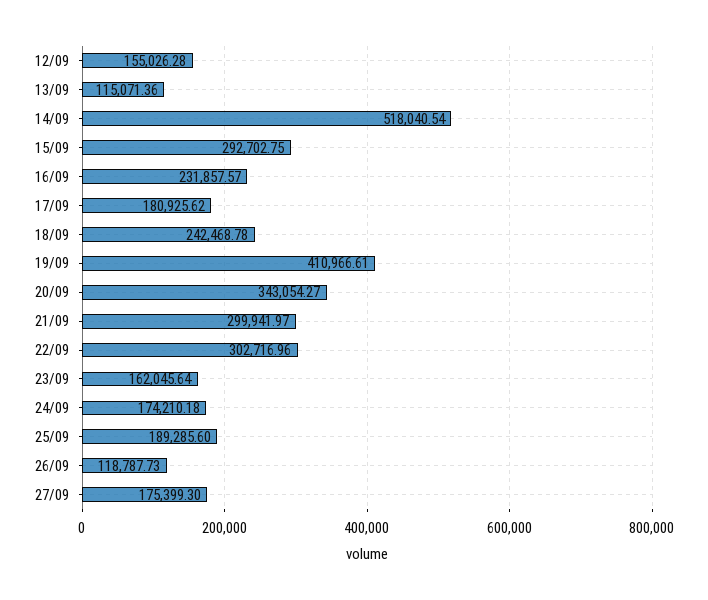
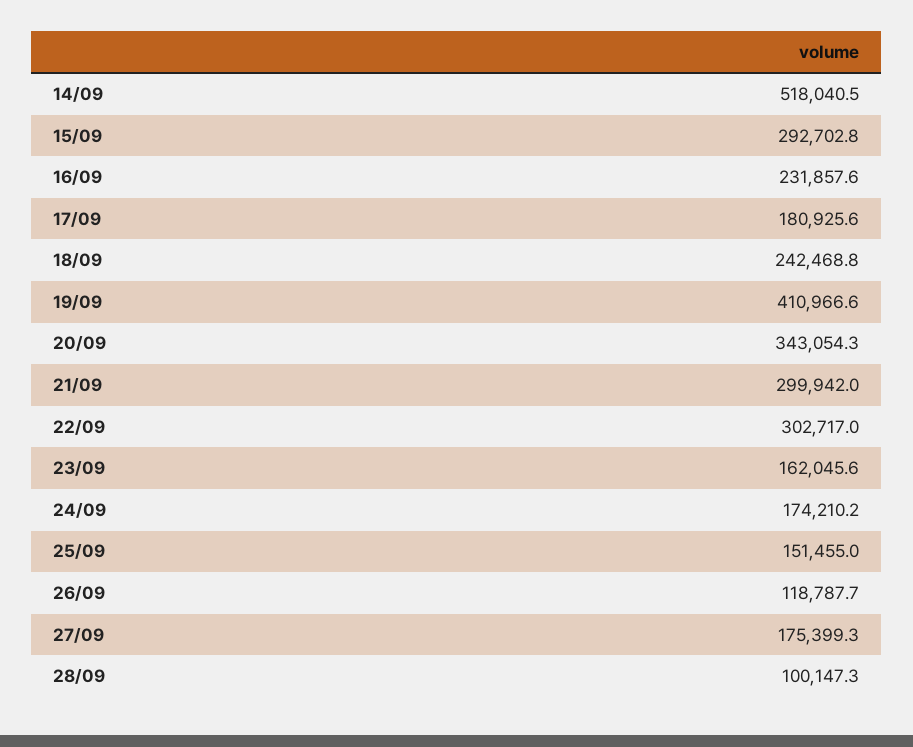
12/09: 155026.28 -> none
13/09: 115071.36 -> none
25/09: 189285.6 -> 151455
28/09: none -> 100147.3

